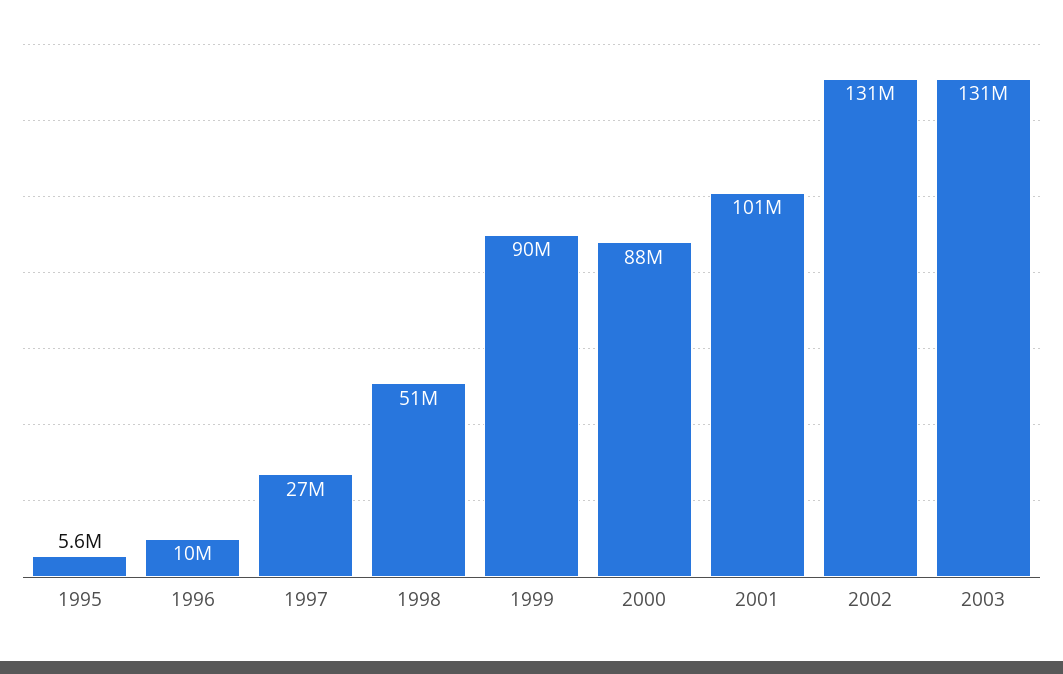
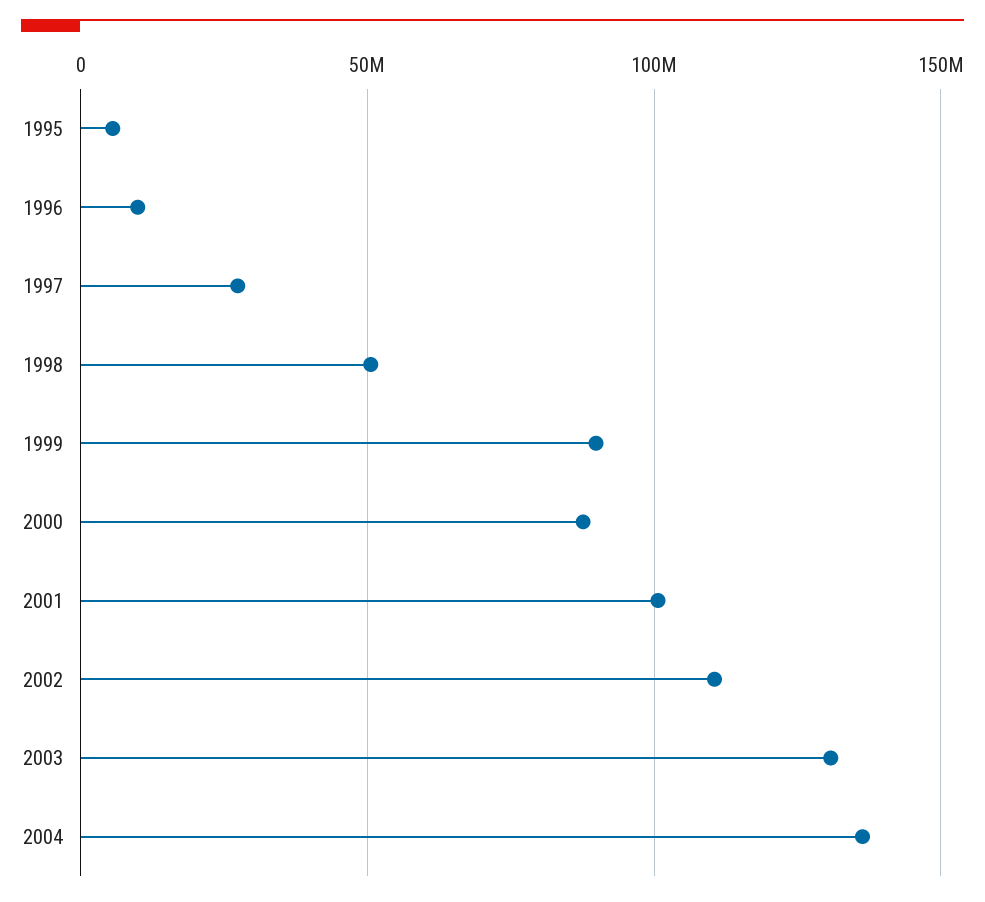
2002: 131000000 -> 110000000
2004: none -> 135000000

